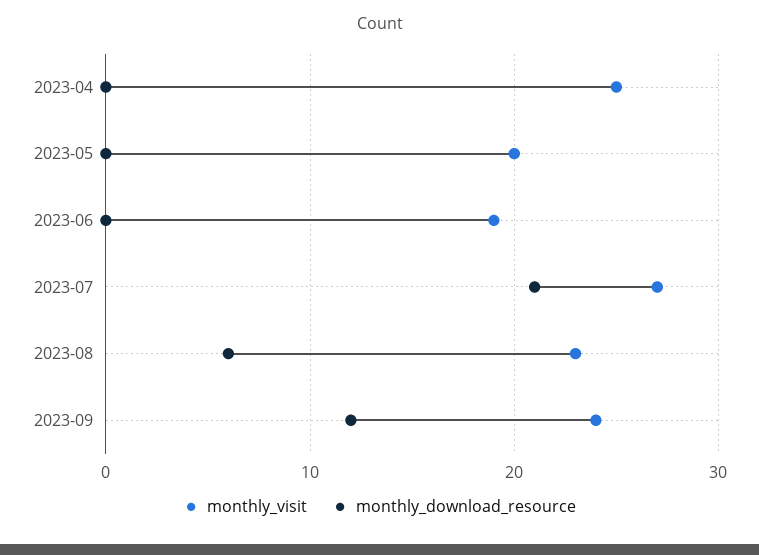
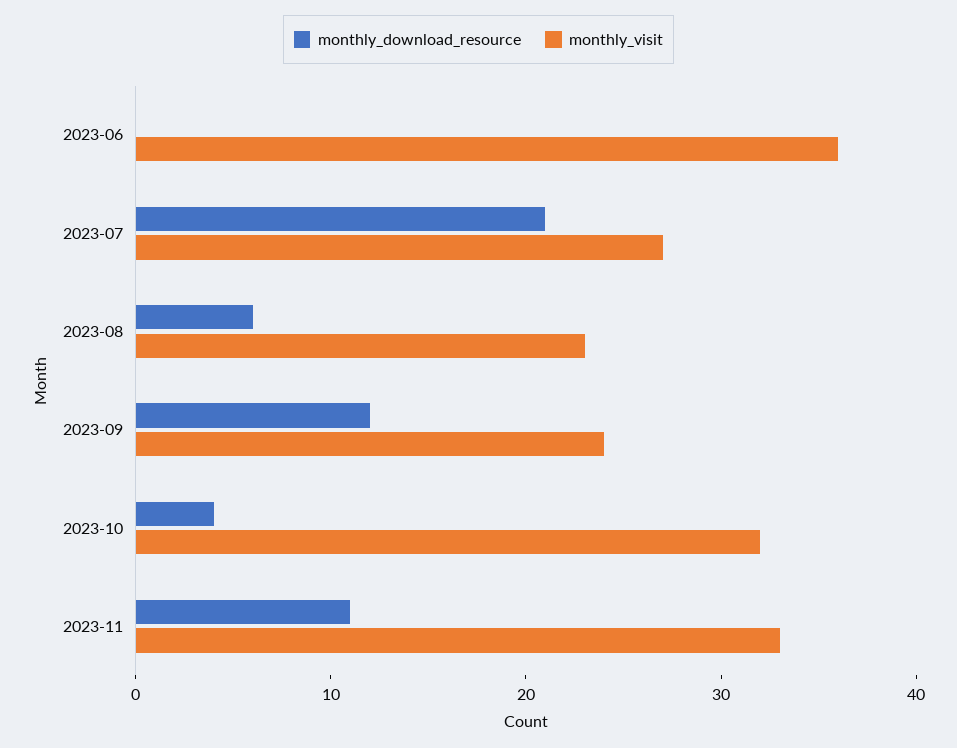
monthly_visit, 2023-04: 25 -> none
monthly_download_resource, 2023-04: 0 -> none
monthly_visit, 2023-05: 20 -> none
monthly_download_resource, 2023-05: 0 -> none
monthly_visit, 2023-06: 19 -> 36
monthly_download_resource, 2023-10: none -> 4
monthly_visit, 2023-10: none -> 32
monthly_download_resource, 2023-11: none -> 11
monthly_visit, 2023-11: none -> 33

